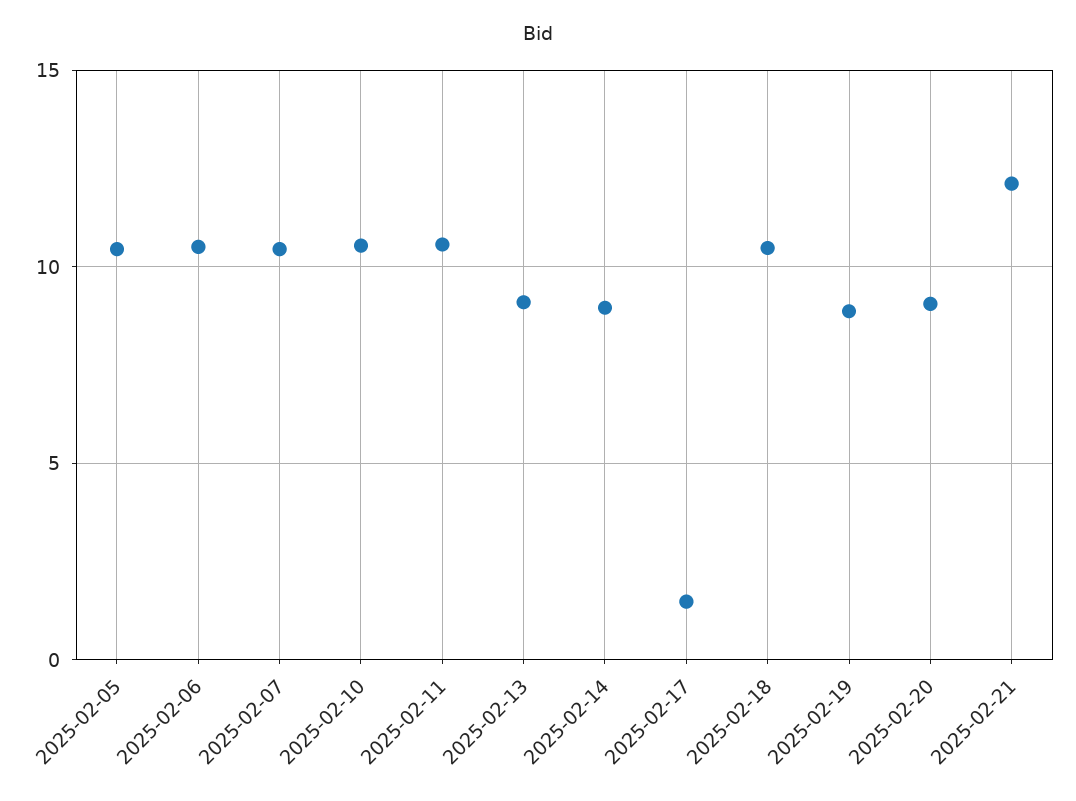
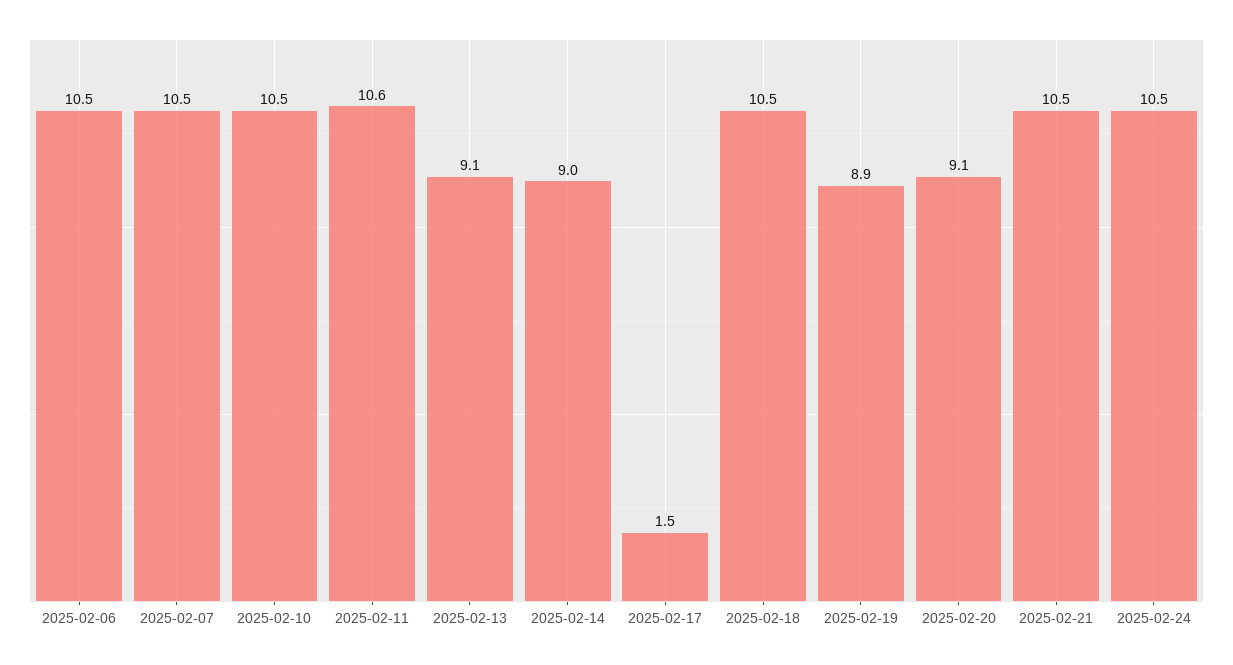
2025-02-05: 10.5 -> none
2025-02-21: 12 -> 10.5
2025-02-24: none -> 10.5

